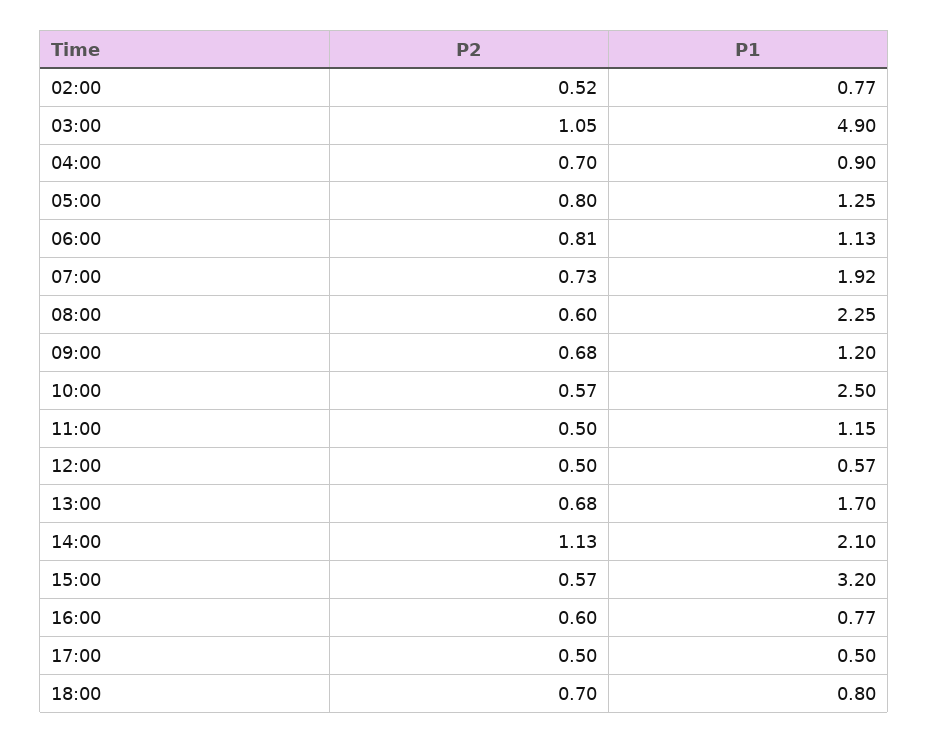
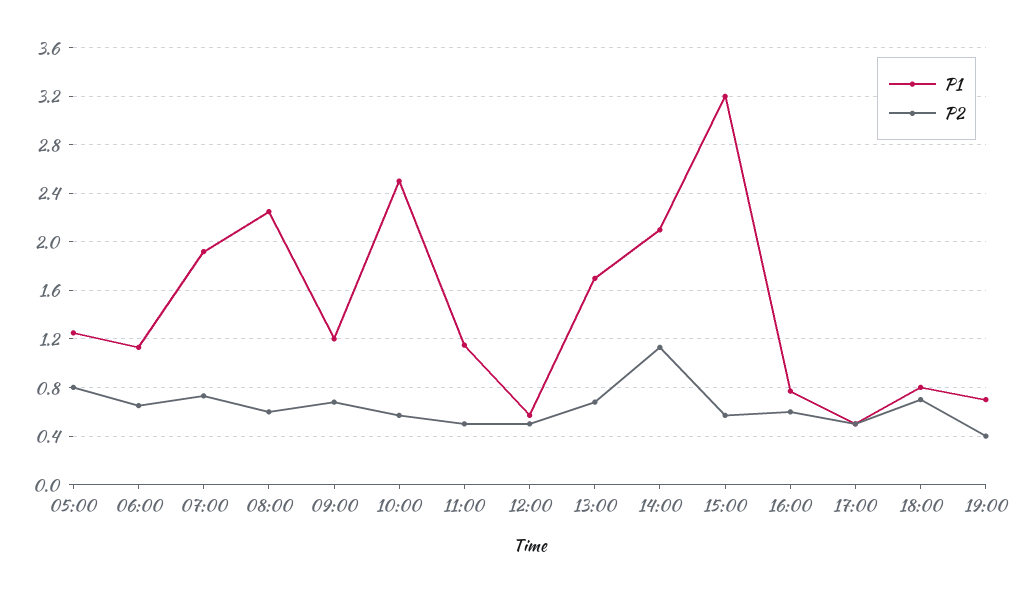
P2, 02:00: 0.52 -> none
P1, 02:00: 0.77 -> none
P2, 03:00: 1.05 -> none
P1, 03:00: 4.9 -> none
P2, 04:00: 0.7 -> none
P1, 04:00: 0.9 -> none
P2, 06:00: 0.81 -> 0.65
P1, 19:00: none -> 0.7
P2, 19:00: none -> 0.4

